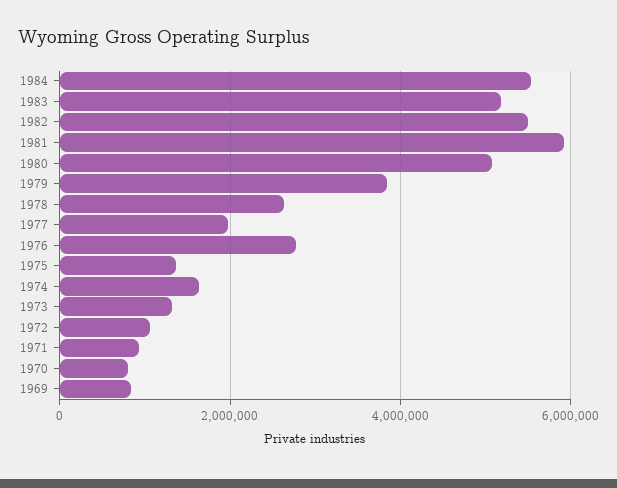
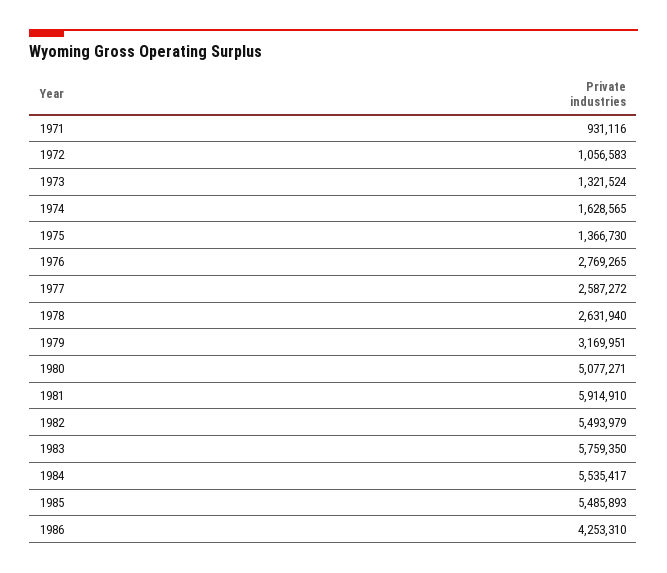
1983: 5200000 -> 5759350
1979: 3800000 -> 3169951
1977: 2000000 -> 2587272
1970: 800000 -> none
1969: 800000 -> none
1985: none -> 5485893
1986: none -> 4253310

